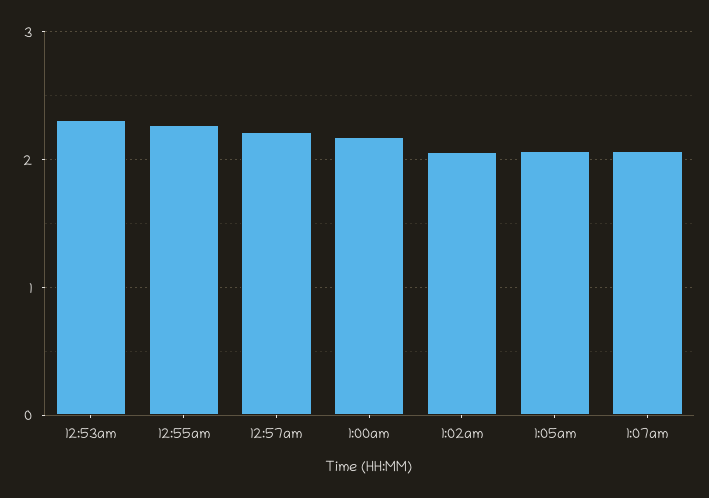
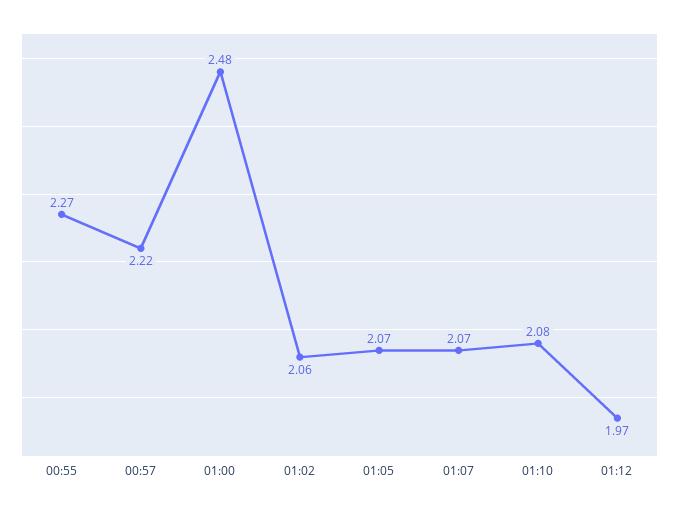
12:53am: 2.3 -> none
1:00am: 2.2 -> 2.48
01:10: none -> 2.08
01:12: none -> 1.97

